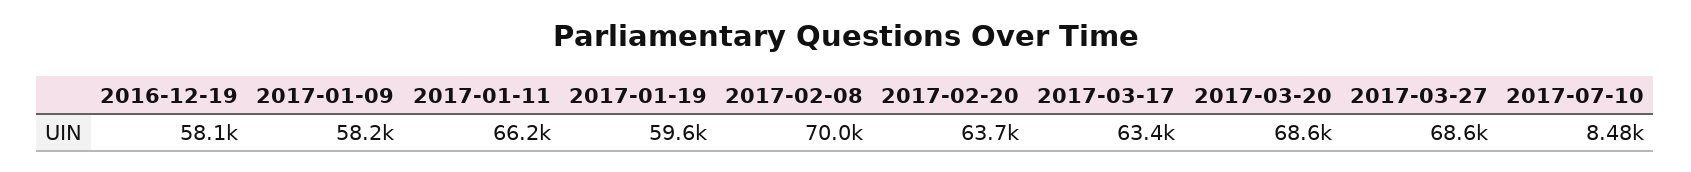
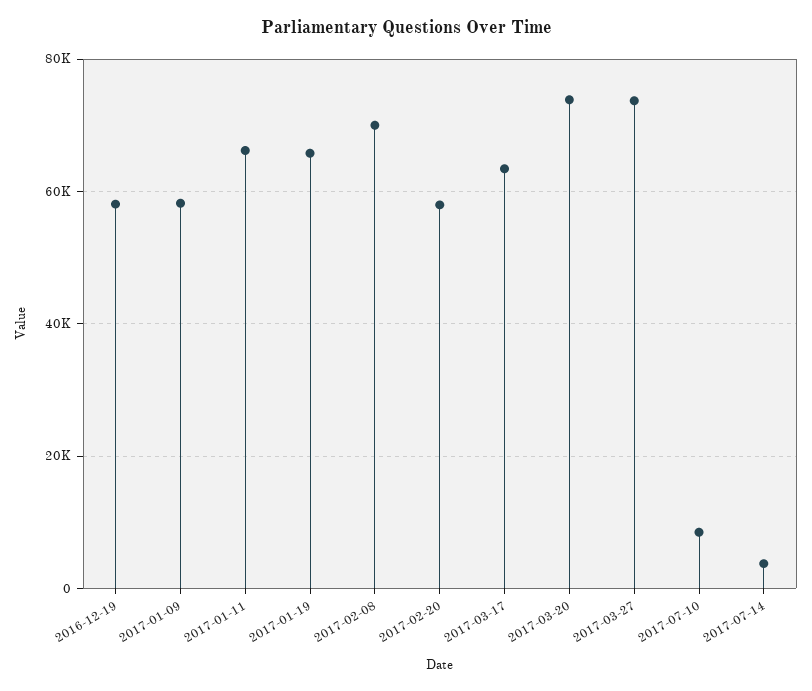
2017-01-19: 59600 -> 66000
2017-02-20: 63700 -> 58000
2017-03-20: 68600 -> 74000
2017-03-27: 68600 -> 74000
2017-07-14: none -> 4000

